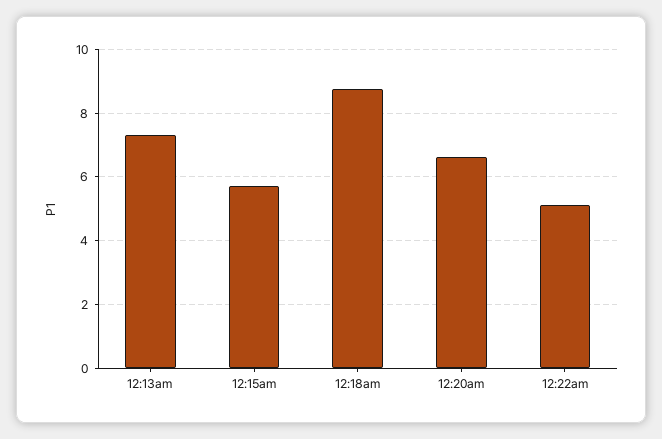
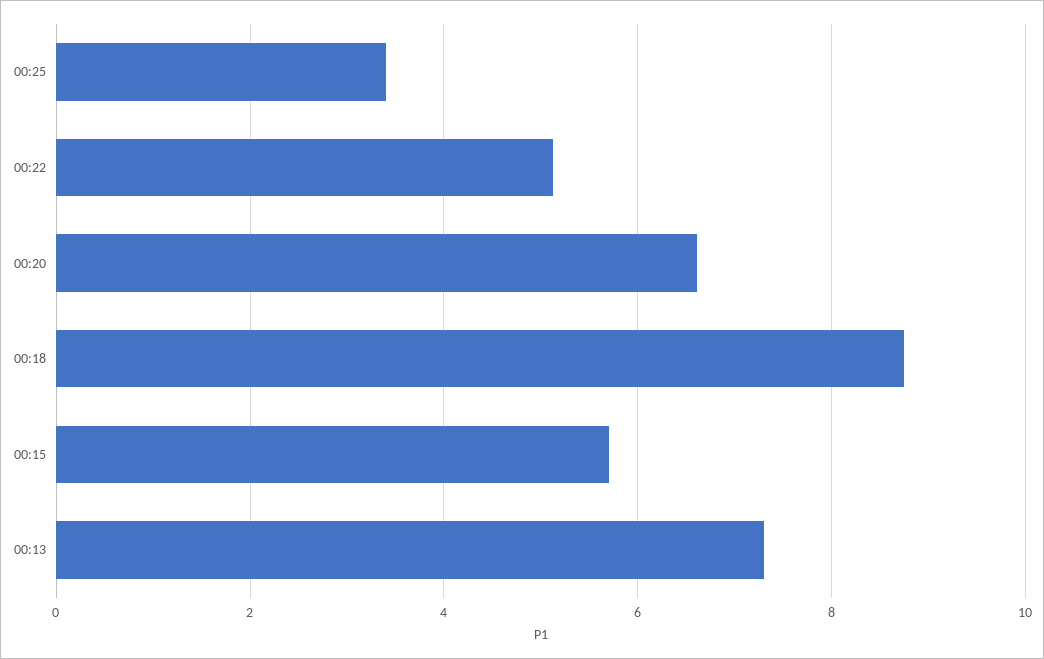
00:25: none -> 3.4

